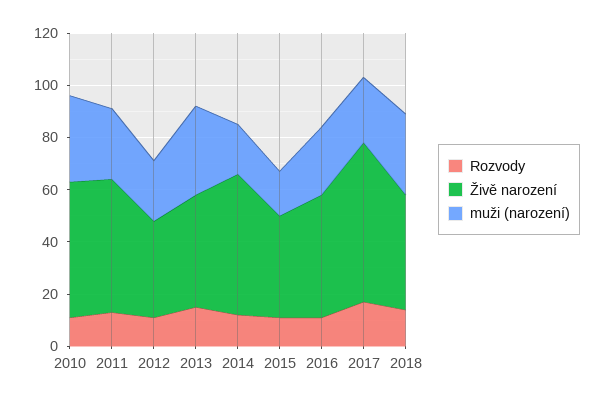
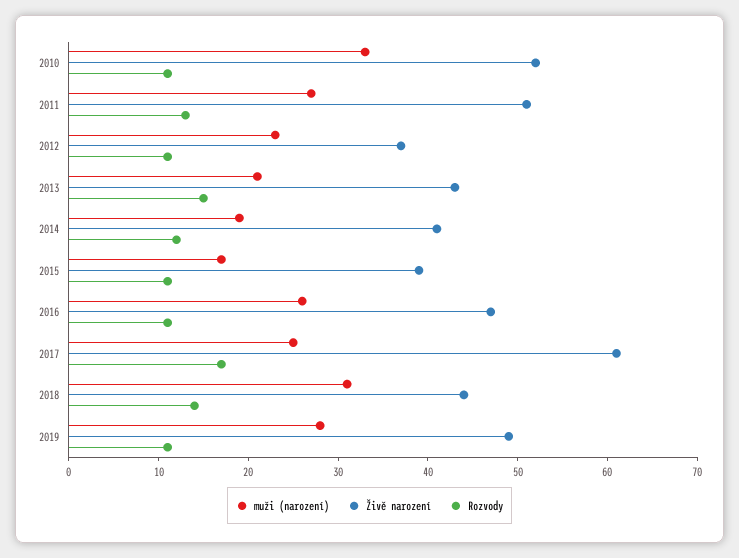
muži (narození), 2013: 35 -> 21
Živě narození, 2014: 55 -> 41
muži (narození), 2019: none -> 28
Živě narození, 2019: none -> 49
Rozvody, 2019: none -> 11

